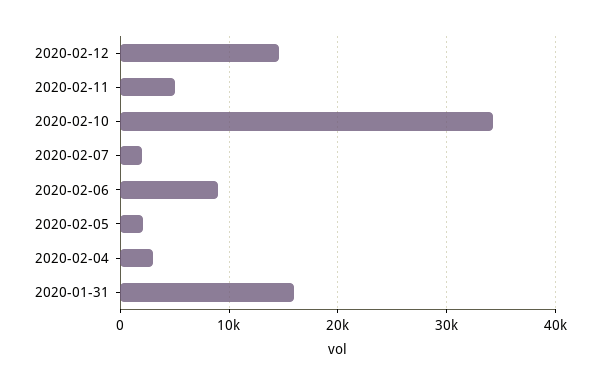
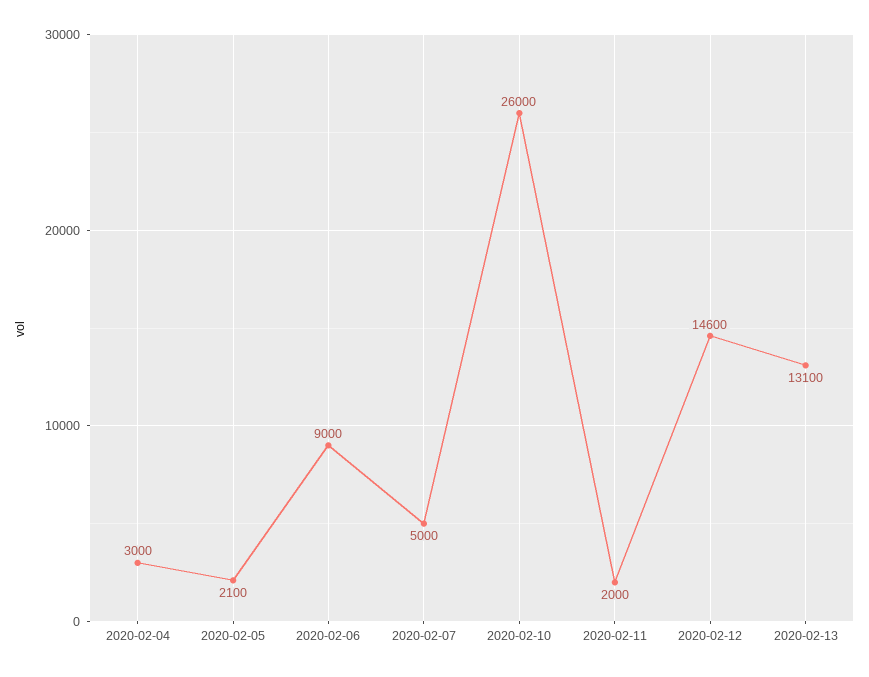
2020-02-11: 5000 -> 2000
2020-02-10: 34000 -> 26000
2020-02-07: 2000 -> 5000
2020-01-31: 16000 -> none
2020-02-13: none -> 13100

